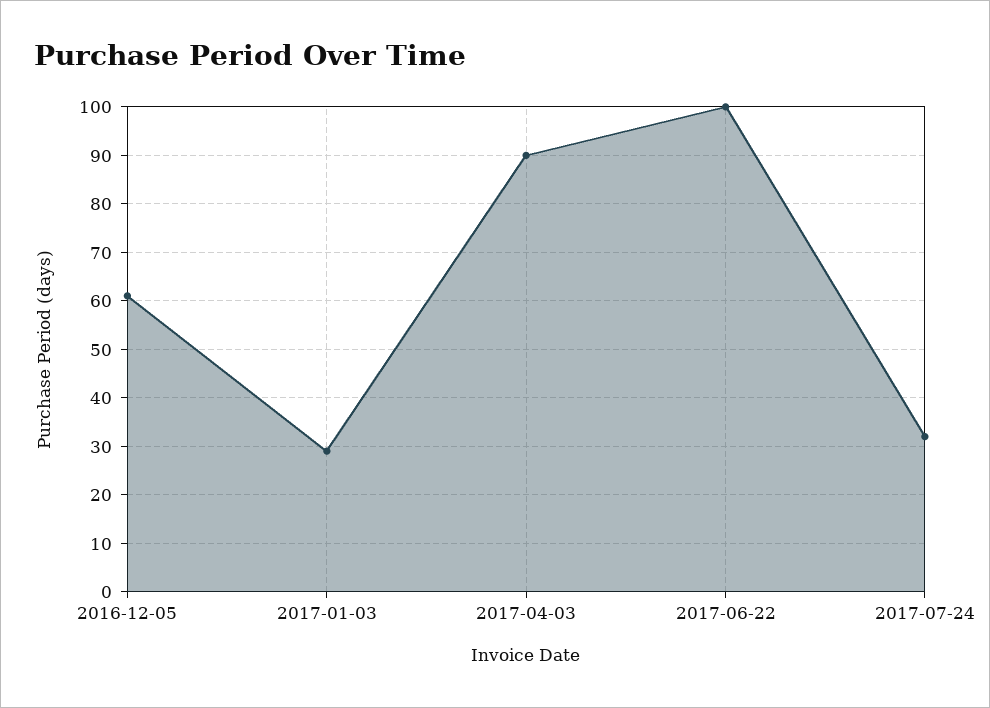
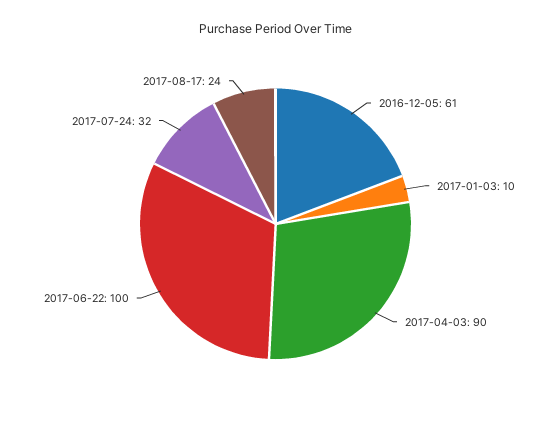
2017-01-03: 30 -> 10
2017-08-17: none -> 24

